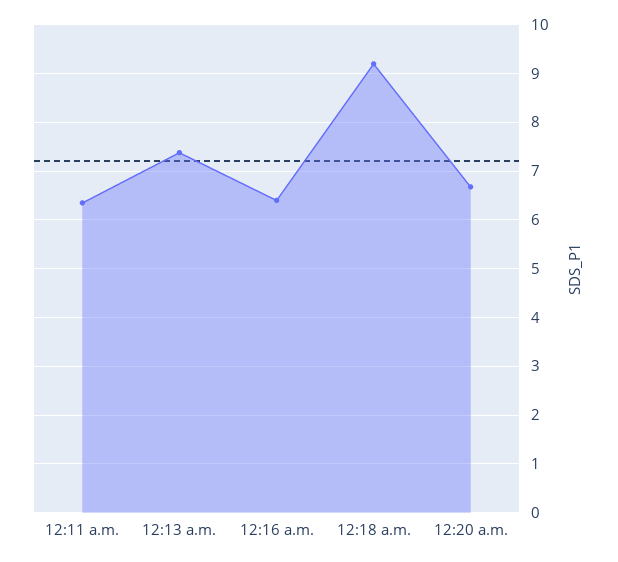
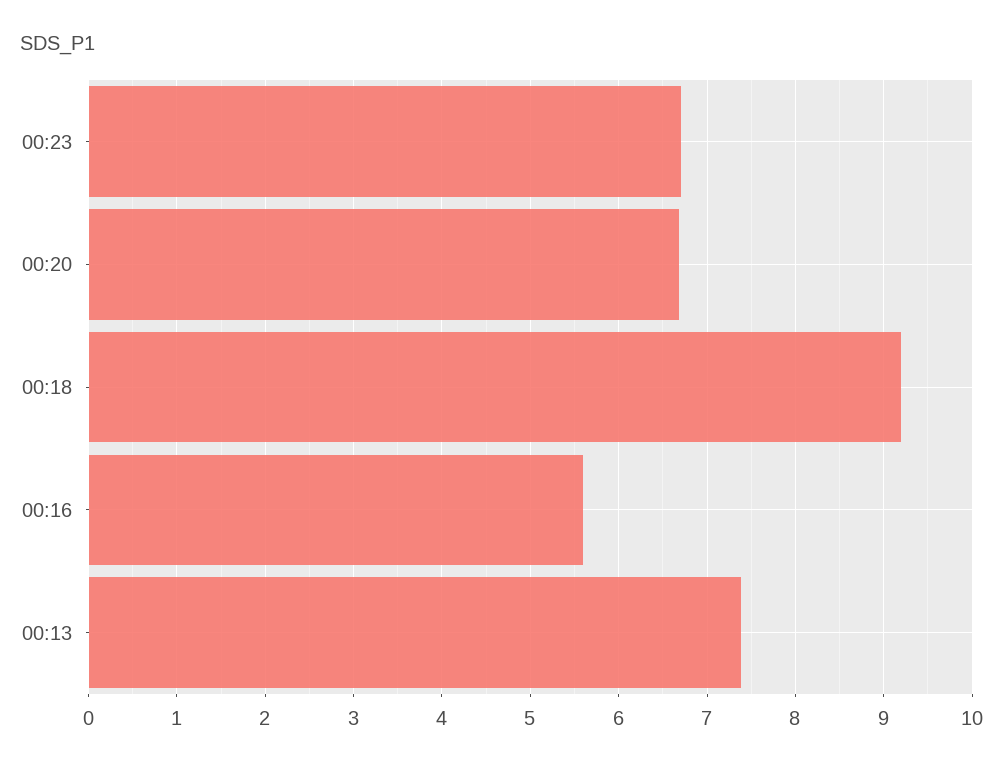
12:11 a.m.: 6.4 -> none
12:16 a.m.: 6.4 -> 5.6
00:23: none -> 6.7

